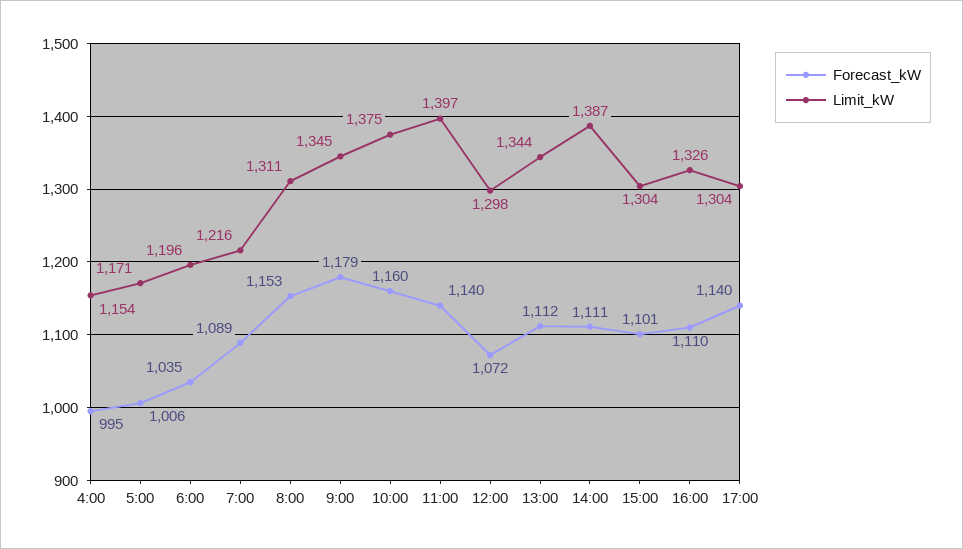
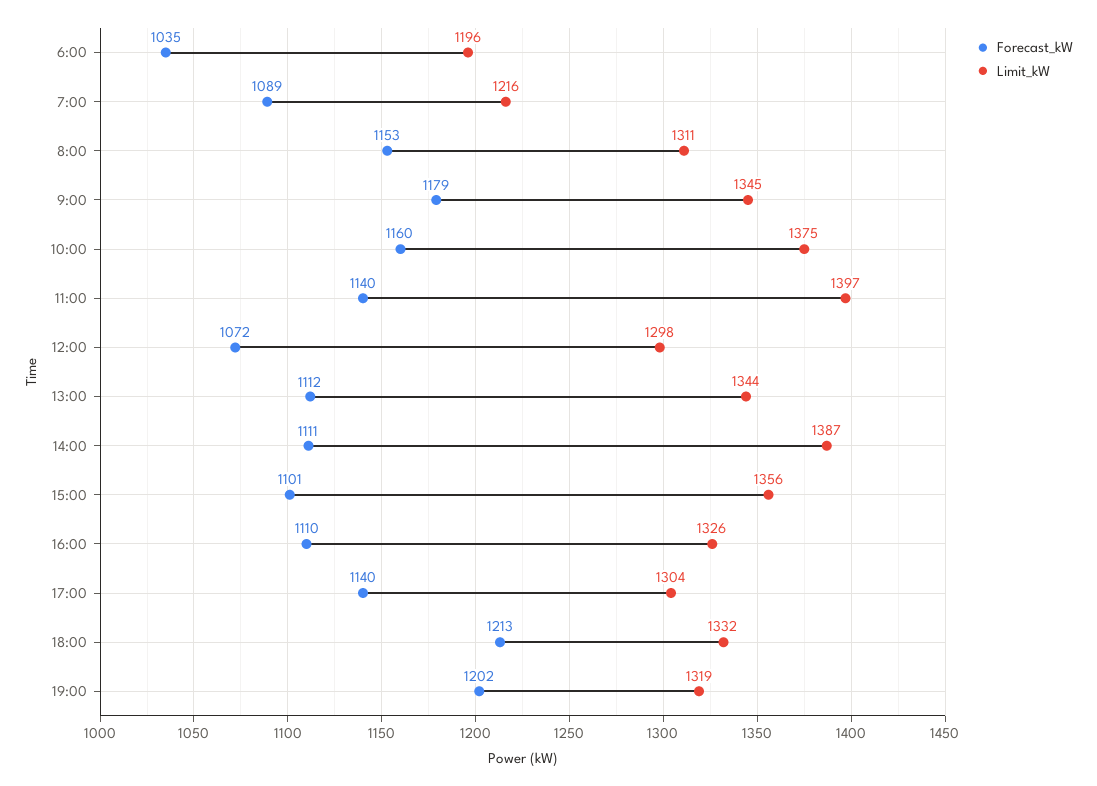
Forecast_kW, 4:00: 995 -> none
Limit_kW, 4:00: 1154 -> none
Forecast_kW, 5:00: 1006 -> none
Limit_kW, 5:00: 1171 -> none
Limit_kW, 15:00: 1304 -> 1356
Forecast_kW, 18:00: none -> 1213
Limit_kW, 18:00: none -> 1332
Forecast_kW, 19:00: none -> 1202
Limit_kW, 19:00: none -> 1319

